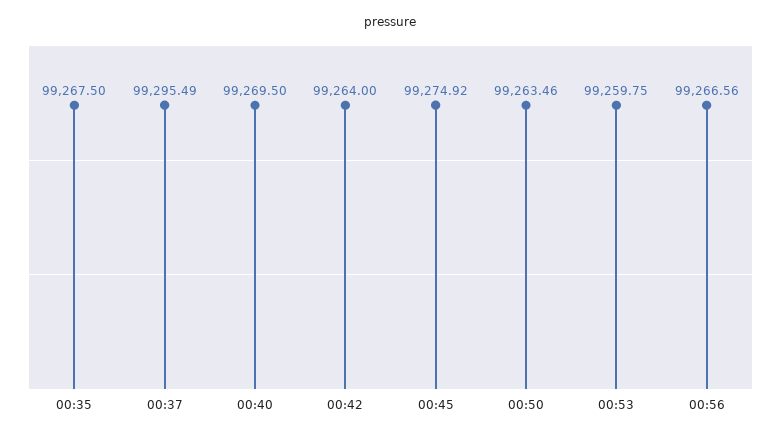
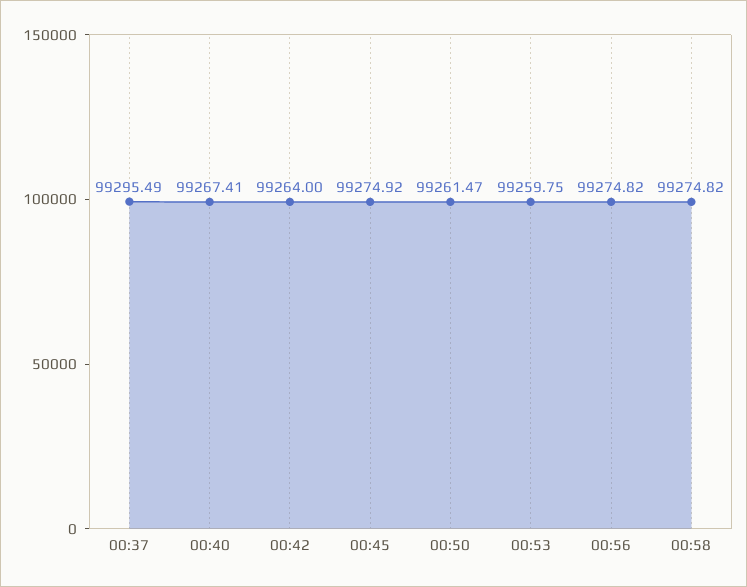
00:35: 99267.5 -> none
00:40: 99269.5 -> 99267.41
00:50: 99263.46 -> 99261.47
00:56: 99266.56 -> 99274.82
00:58: none -> 99274.82

